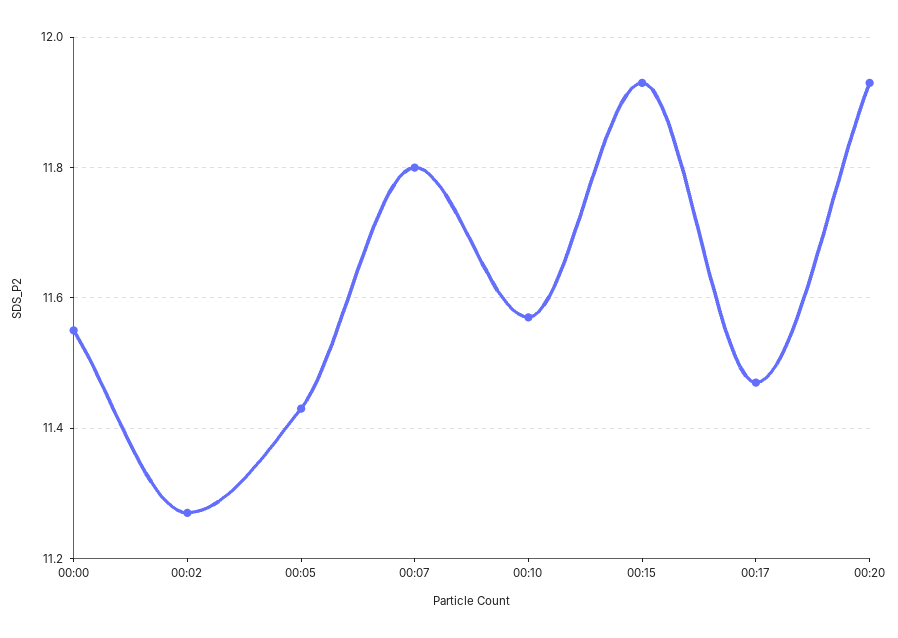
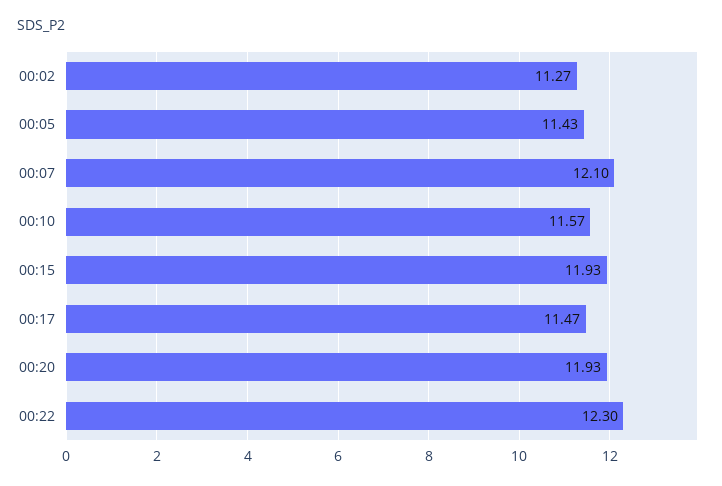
00:00: 11.55 -> none
00:07: 11.8 -> 12.1
00:22: none -> 12.3

